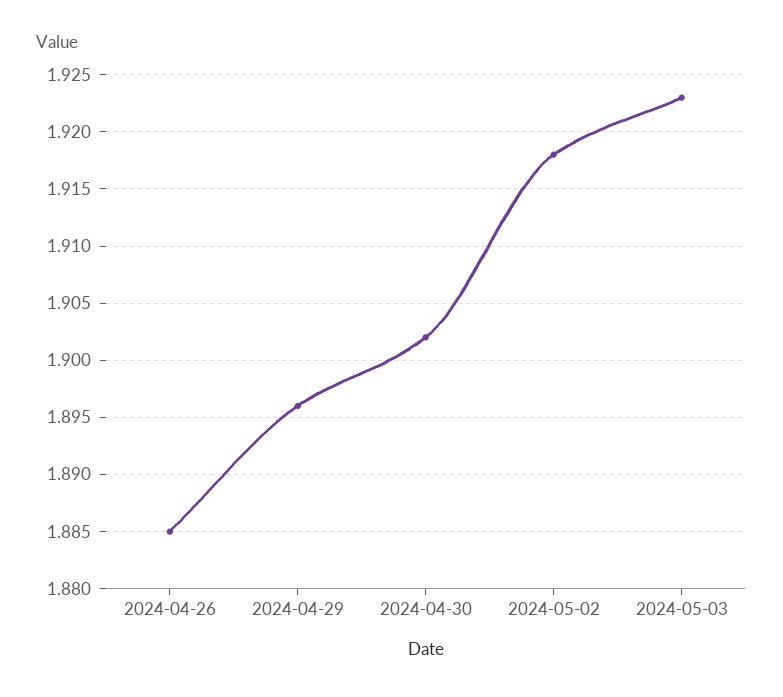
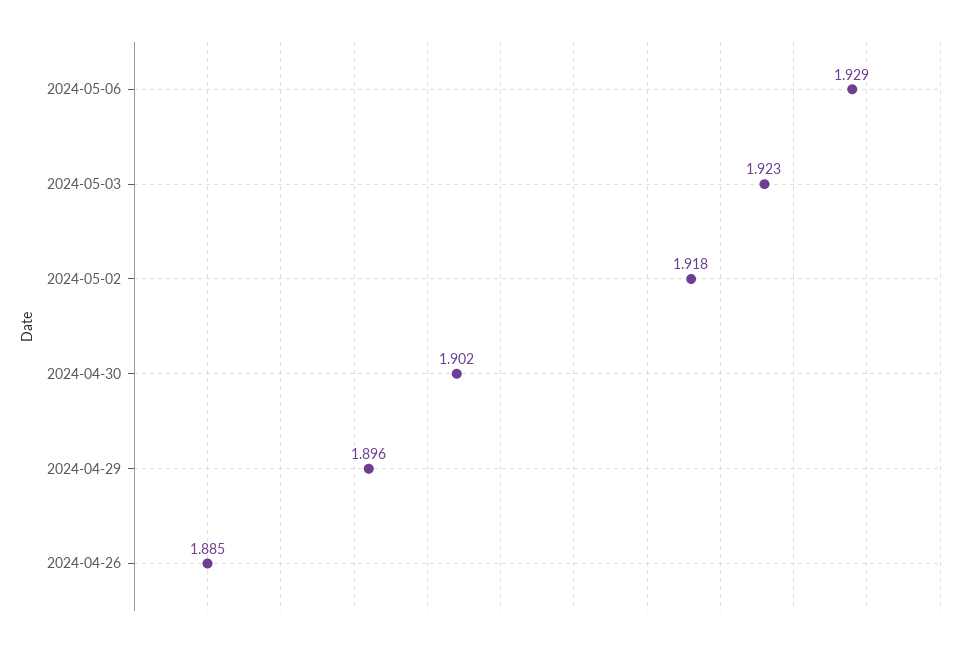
2024-05-06: none -> 1.929

